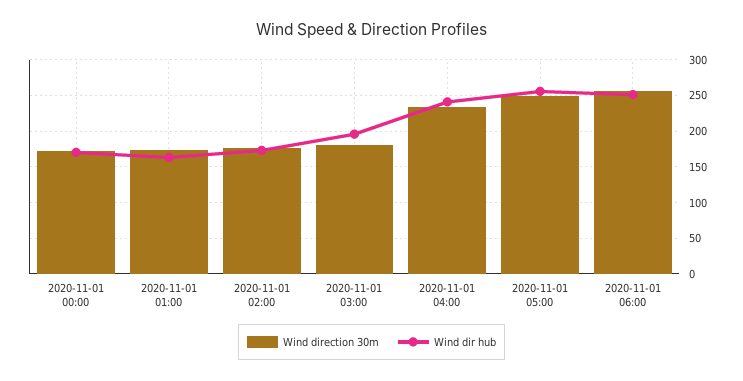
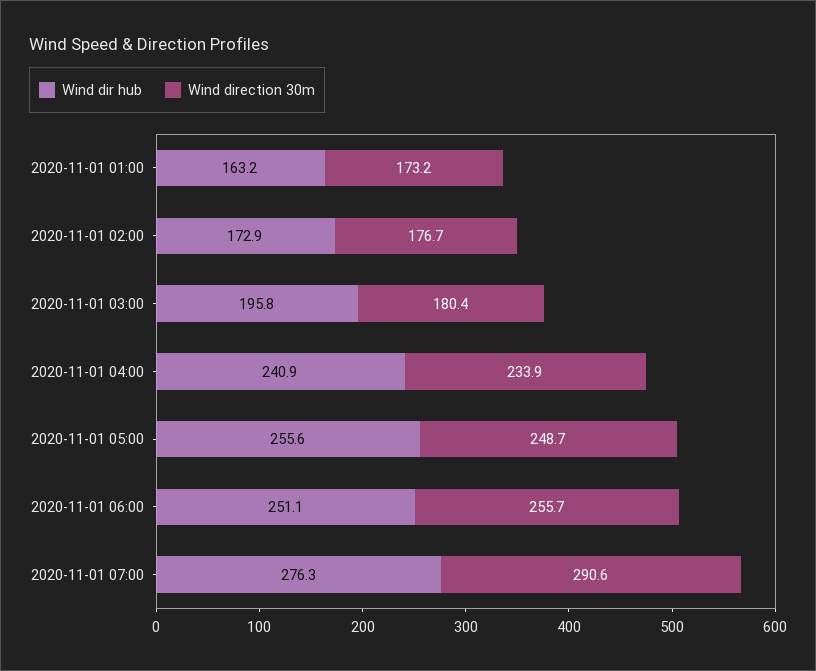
Wind direction 30m, 2020-11-01 00:00: 170 -> none
Wind dir hub, 2020-11-01 00:00: 170 -> none
Wind dir hub, 2020-11-01 07:00: none -> 276.3
Wind direction 30m, 2020-11-01 07:00: none -> 290.6

